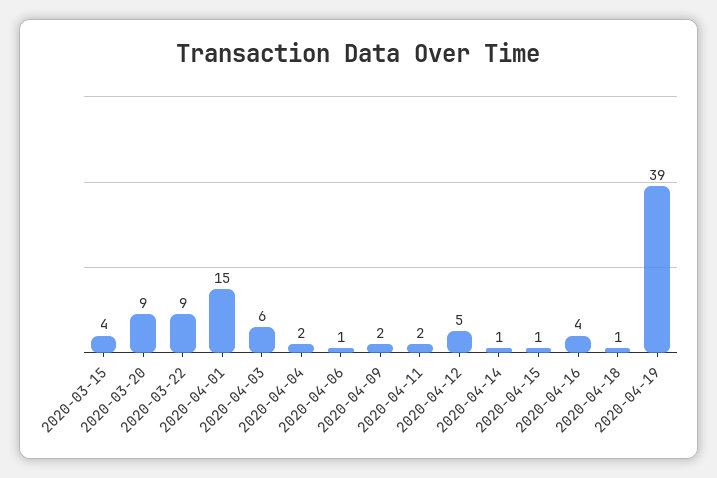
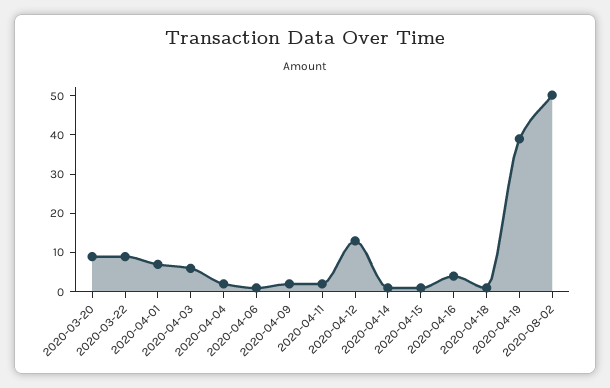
2020-03-15: 4 -> none
2020-04-01: 15 -> 7.5
2020-04-12: 5 -> 12.5
2020-08-02: none -> 50

